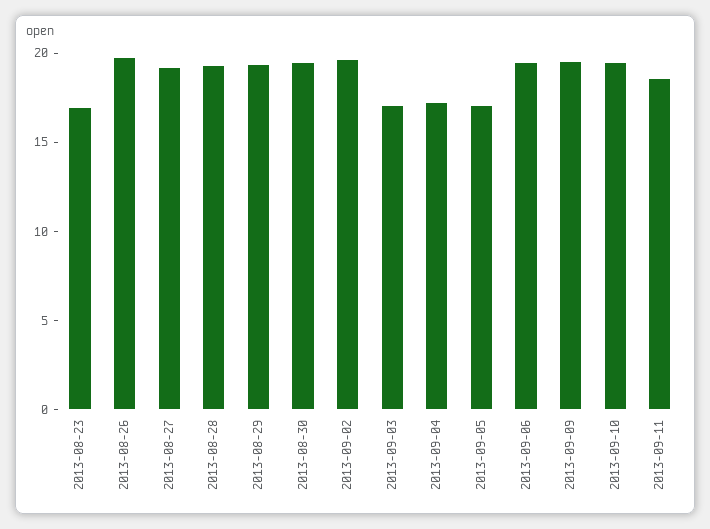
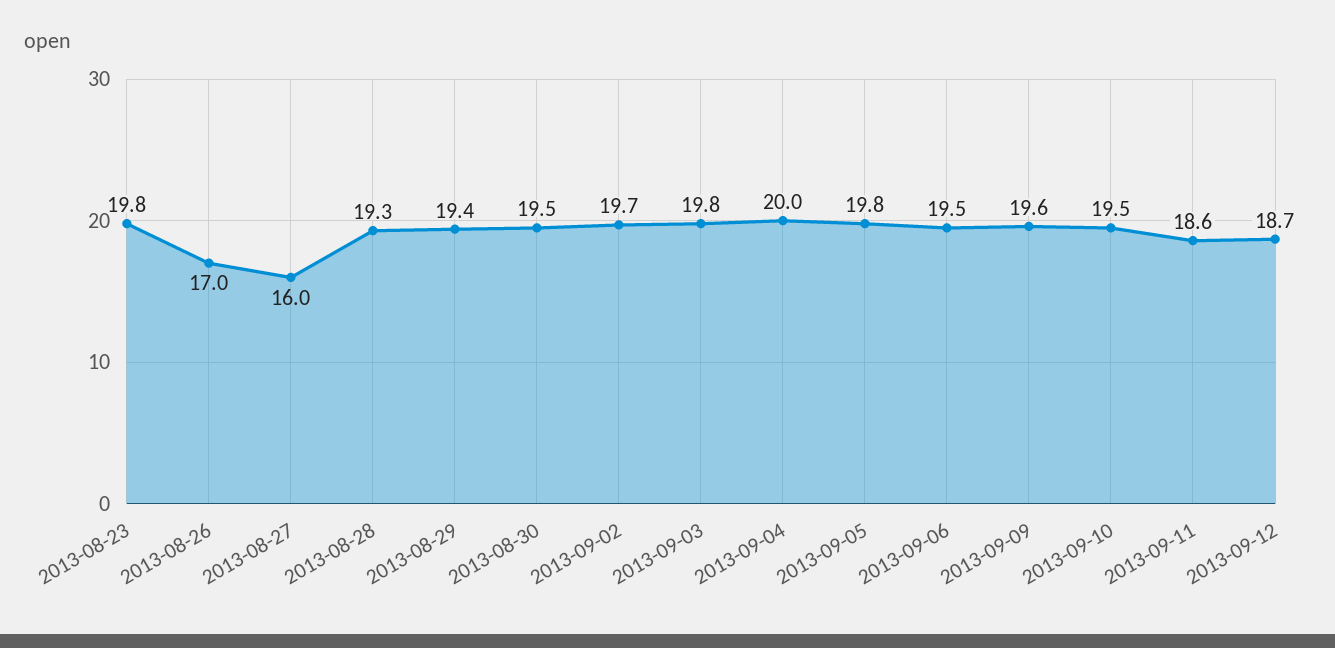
2013-08-23: 17 -> 19.8
2013-08-26: 20 -> 17
2013-08-27: 19 -> 16
2013-09-03: 17 -> 19.8
2013-09-04: 17 -> 20
2013-09-05: 17 -> 19.8
2013-09-12: none -> 18.7

